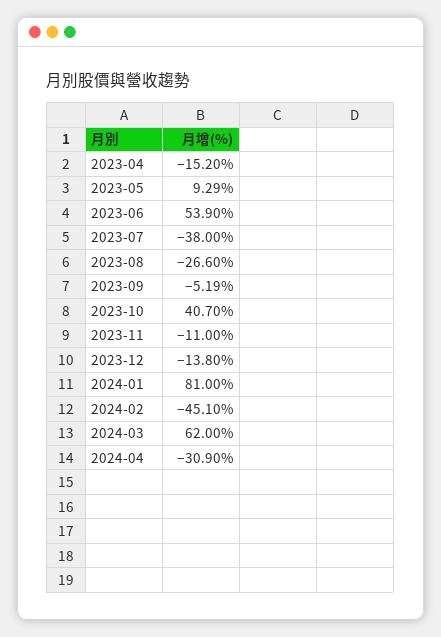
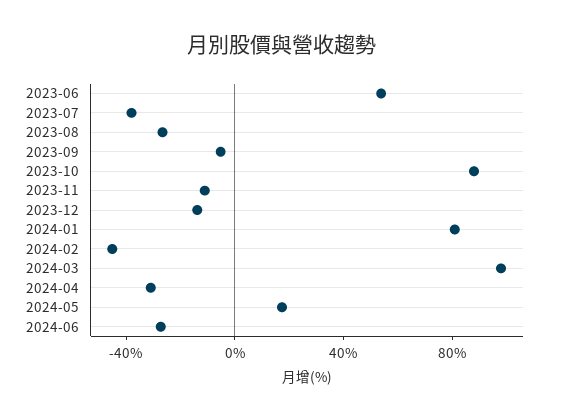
2023-04: -15.2 -> none
2023-05: 9.29 -> none
2023-10: 40.7 -> 90
2024-03: 62 -> 100
2024-05: none -> 20
2024-06: none -> -30

